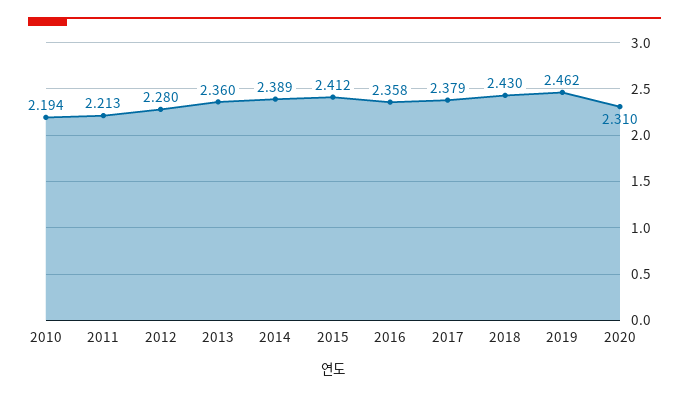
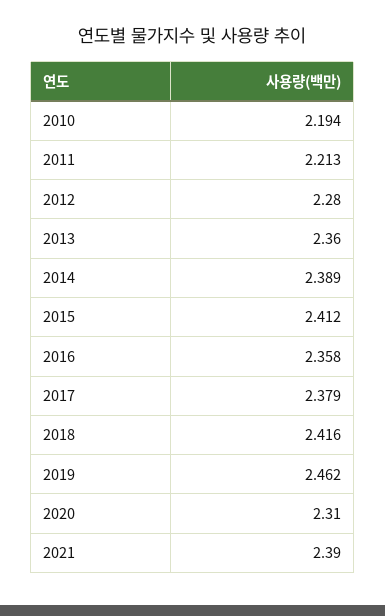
2018: 2.43 -> 2.416
2021: none -> 2.39

